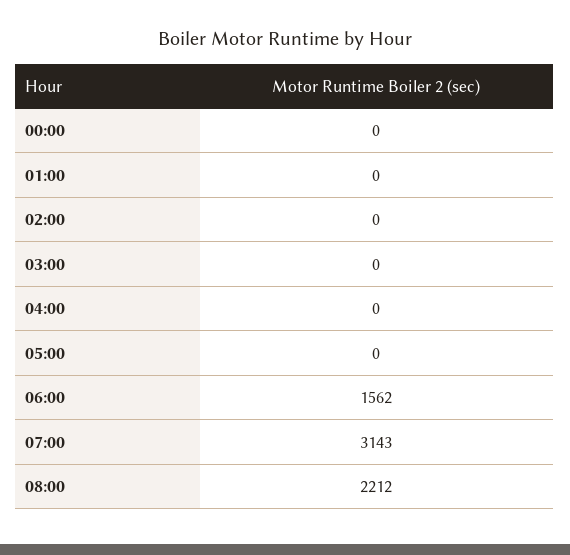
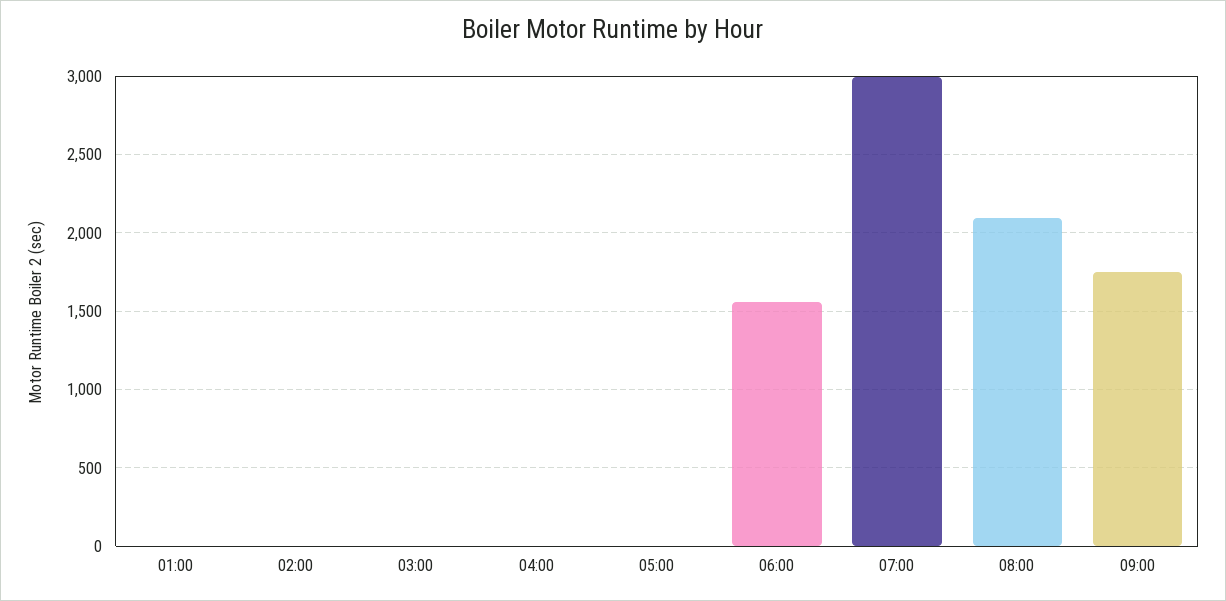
00:00: 0 -> none
07:00: 3143 -> 3000
08:00: 2212 -> 2100
09:00: none -> 1750

